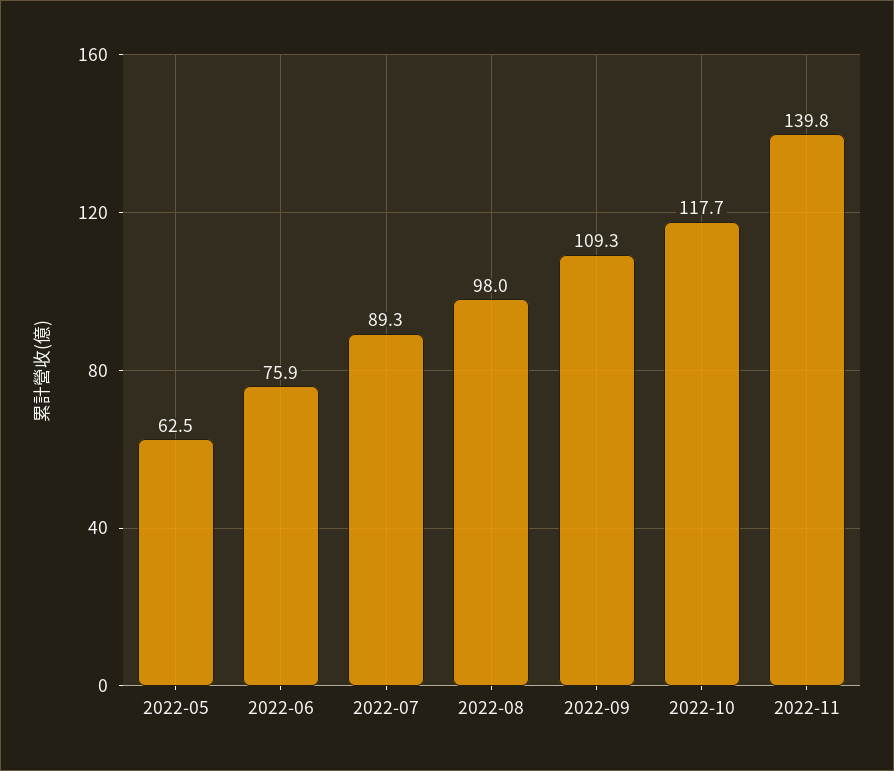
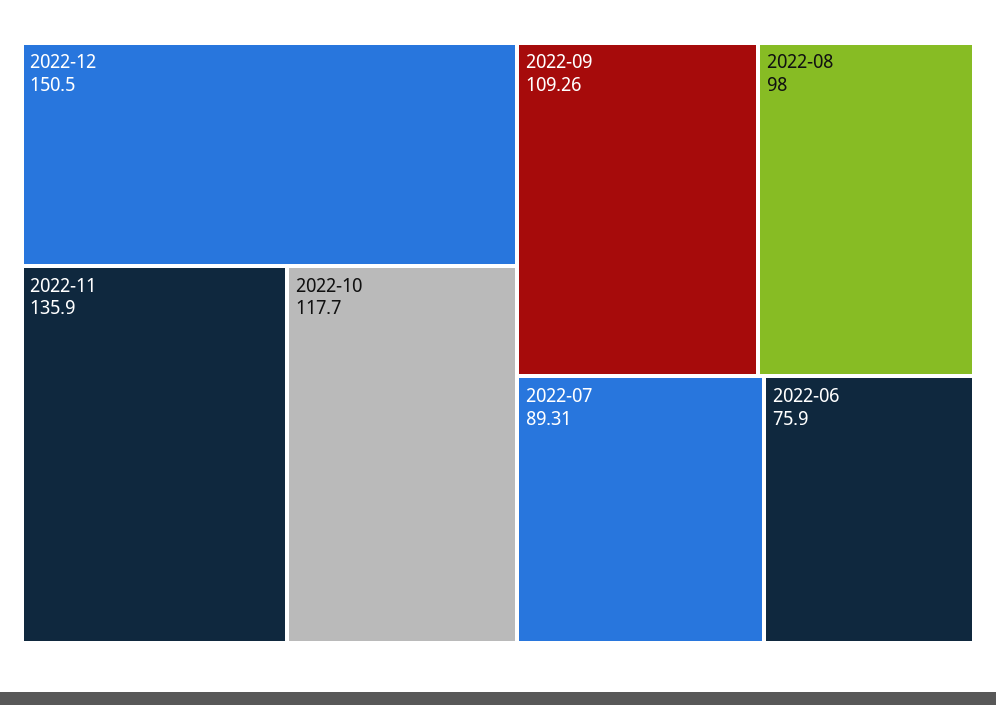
2022-05: 62.5 -> none
2022-11: 139.8 -> 135.9
2022-12: none -> 150.5

